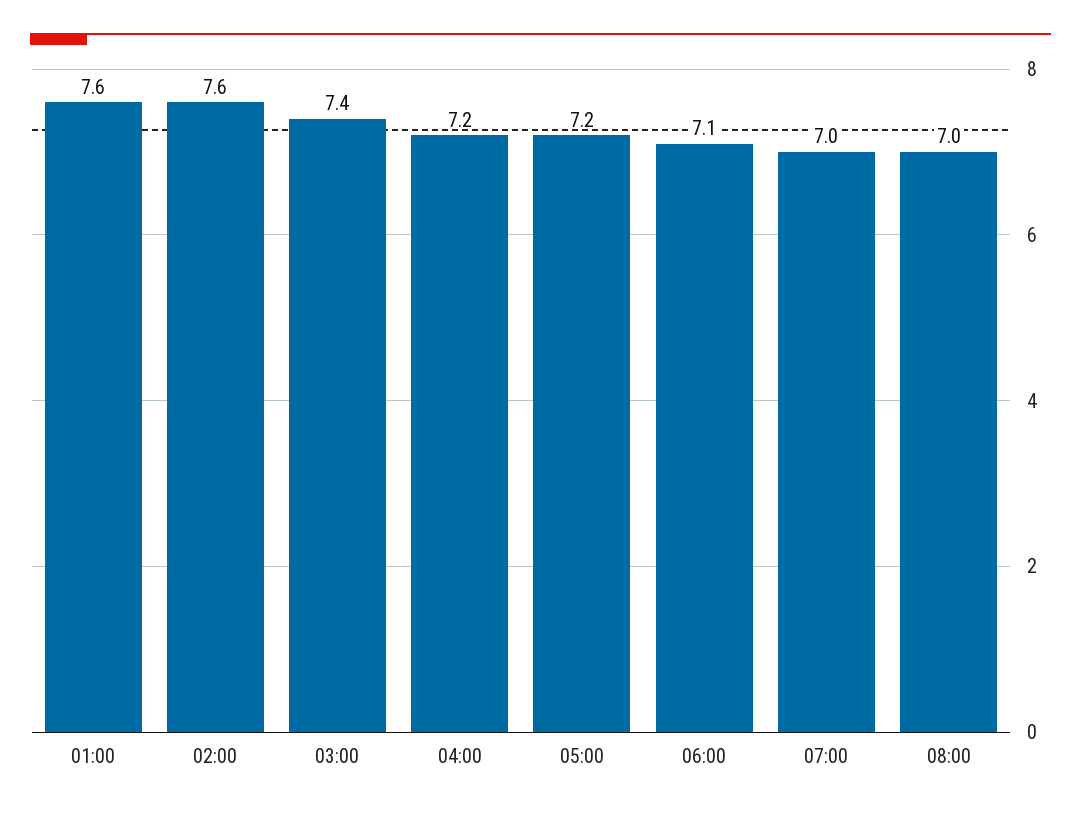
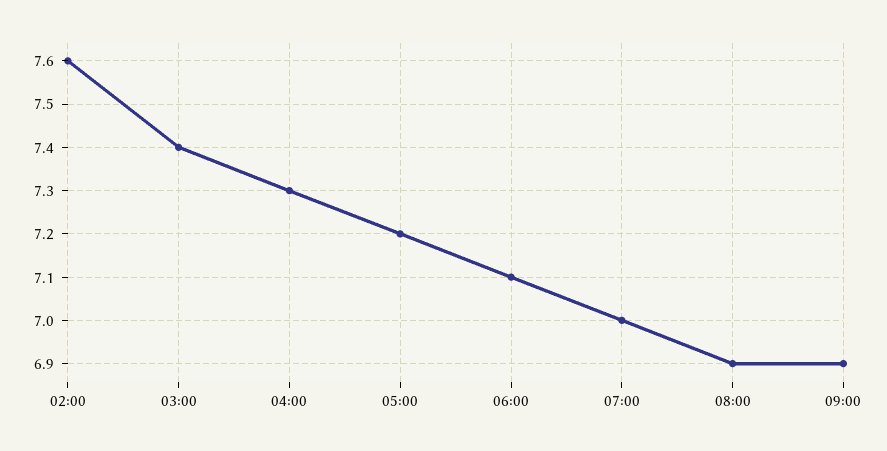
01:00: 7.6 -> none
04:00: 7.2 -> 7.3
08:00: 7 -> 6.9
09:00: none -> 6.9

